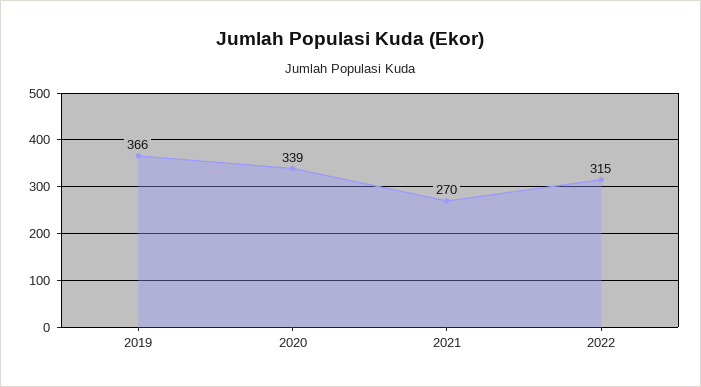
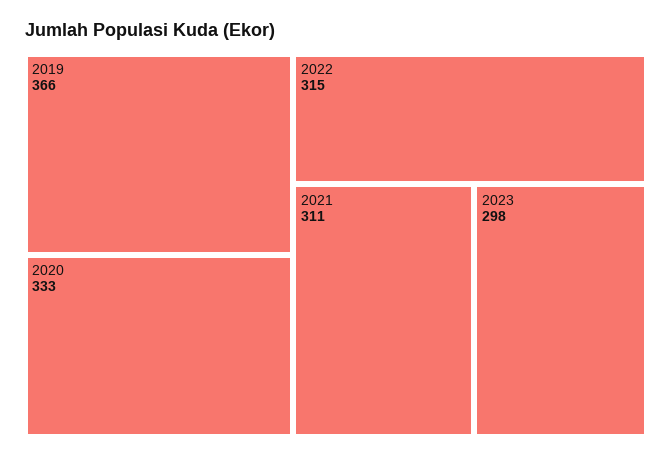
2020: 339 -> 333
2021: 270 -> 311
2023: none -> 298

